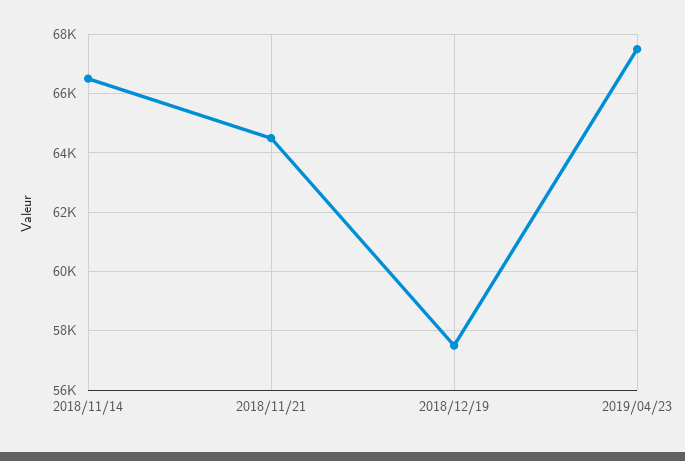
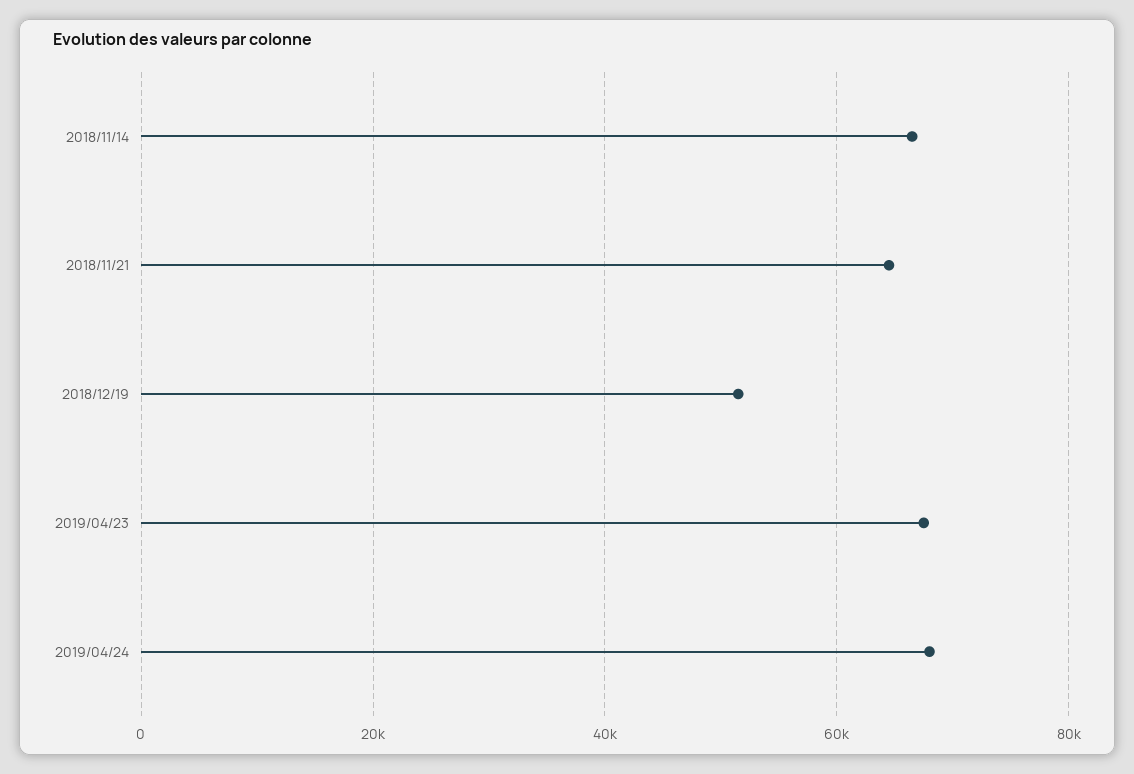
2018/12/19: 57500 -> 52000
2019/04/24: none -> 68000

